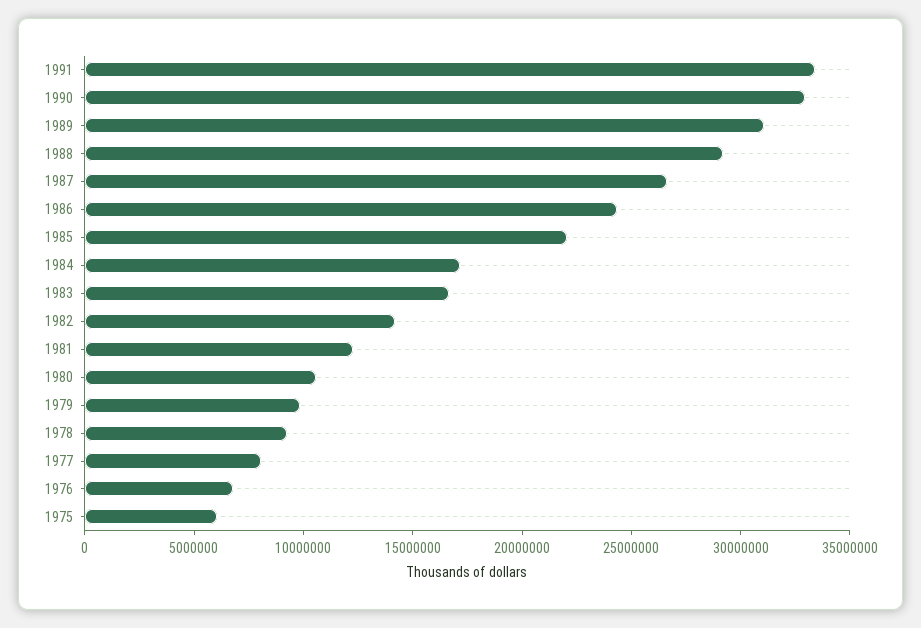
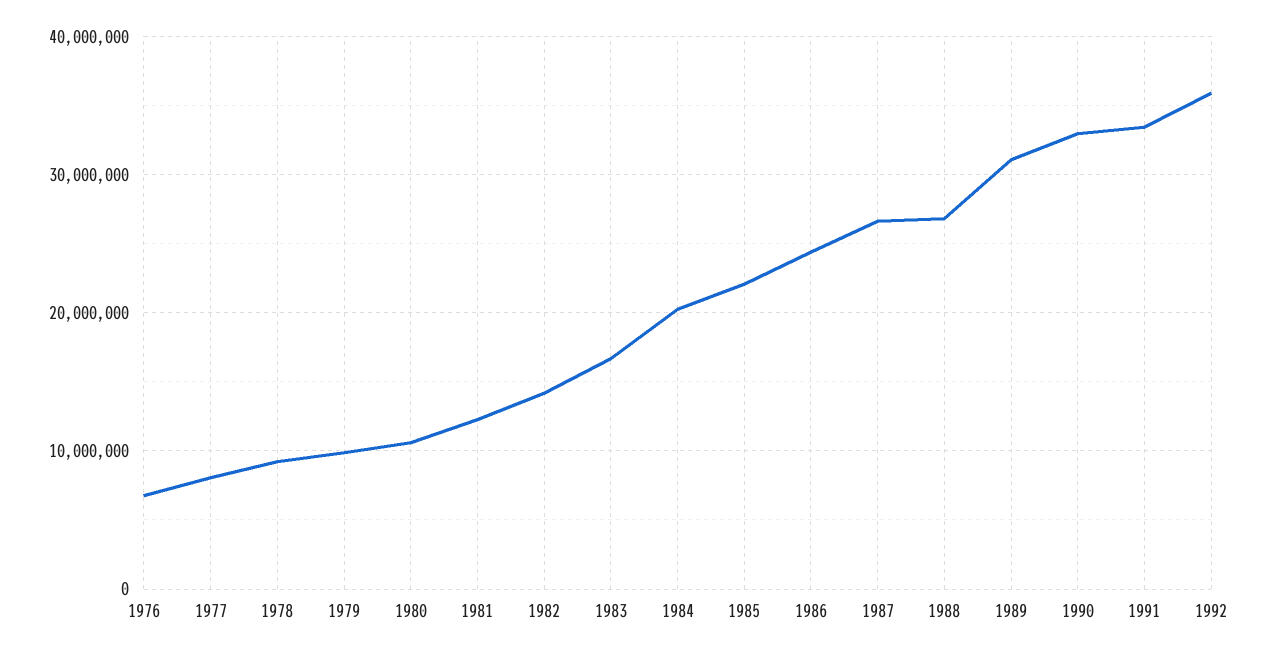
1988: 29000000 -> 27000000
1984: 17000000 -> 20000000
1975: 6000000 -> none
1992: none -> 36000000

